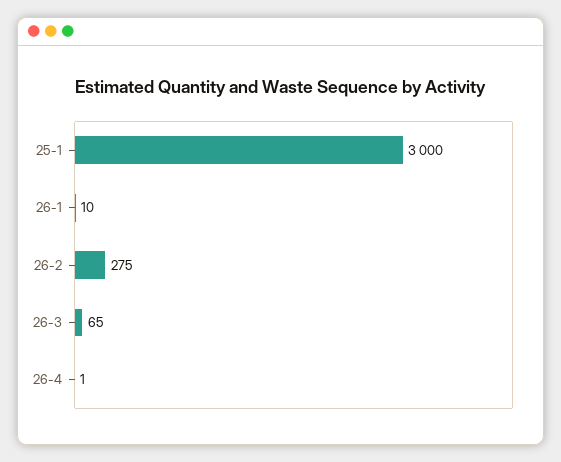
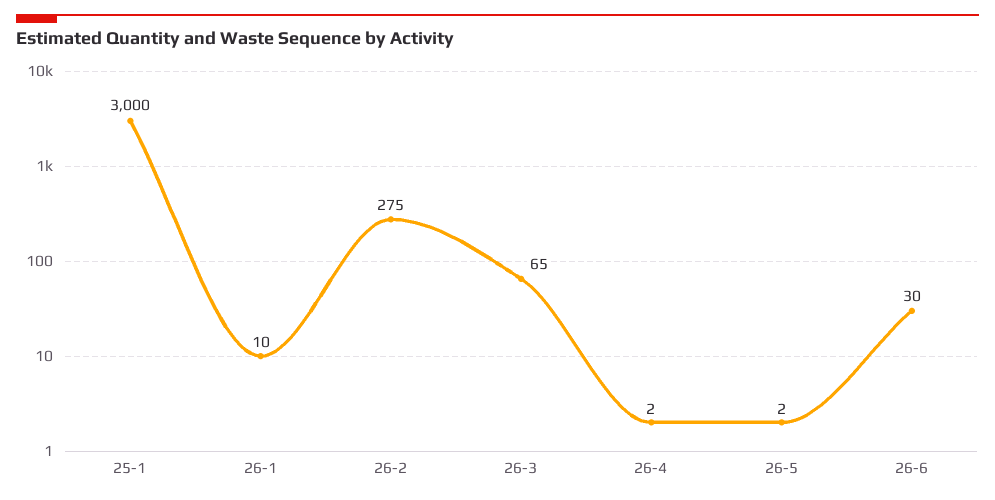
26-4: 1 -> 2
26-5: none -> 2
26-6: none -> 30

